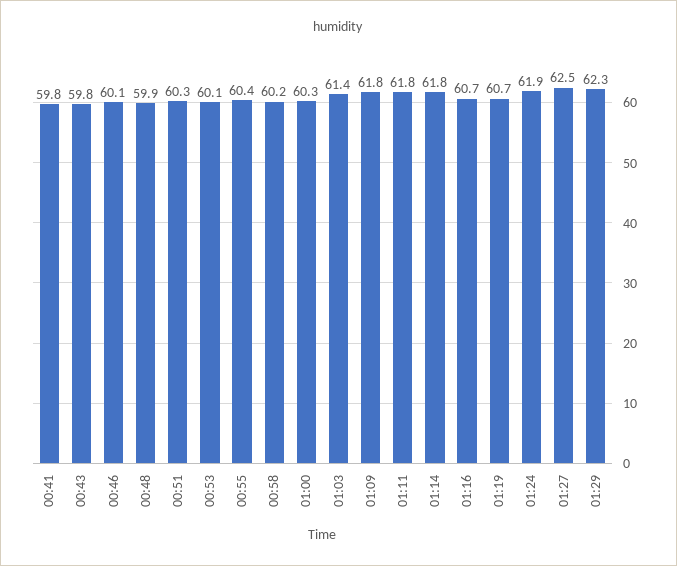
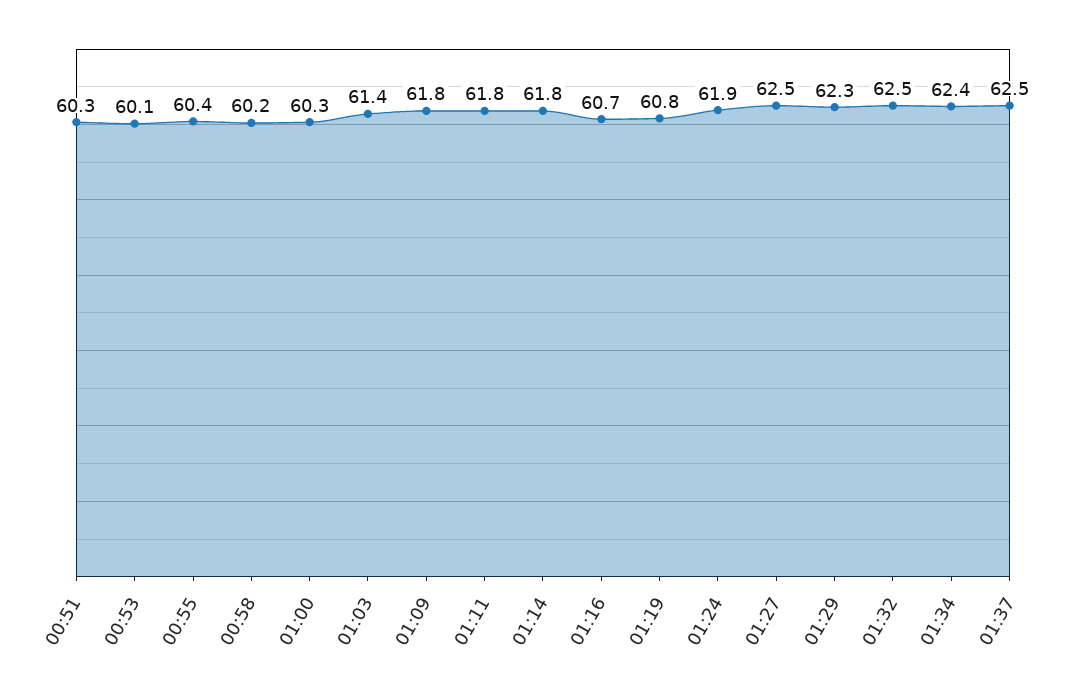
00:41: 59.8 -> none
00:43: 59.8 -> none
00:46: 60.1 -> none
00:48: 59.9 -> none
01:19: 60.7 -> 60.8
01:32: none -> 62.5
01:34: none -> 62.4
01:37: none -> 62.5

